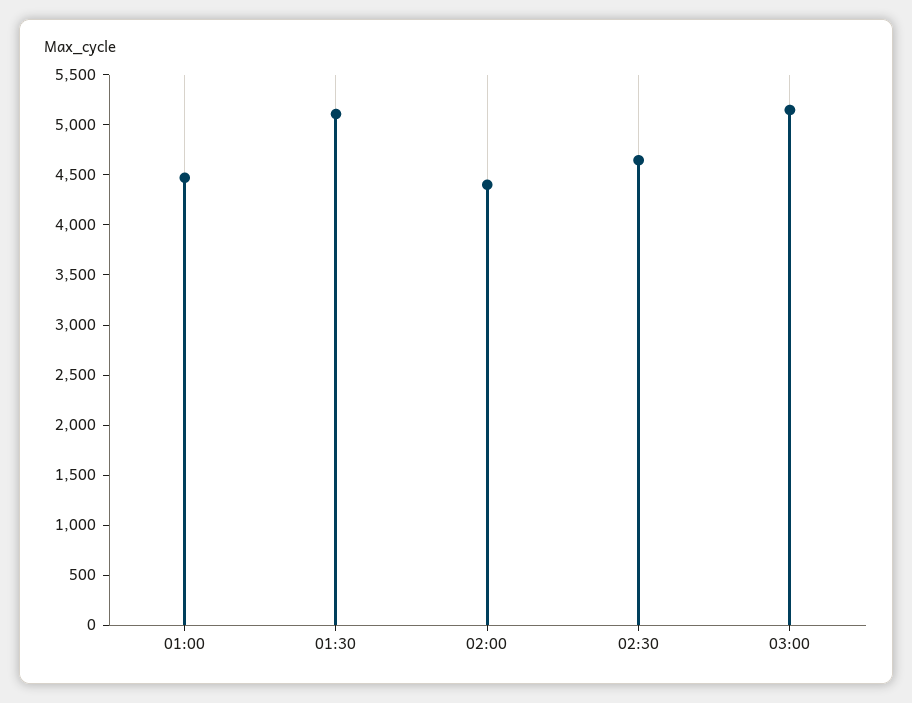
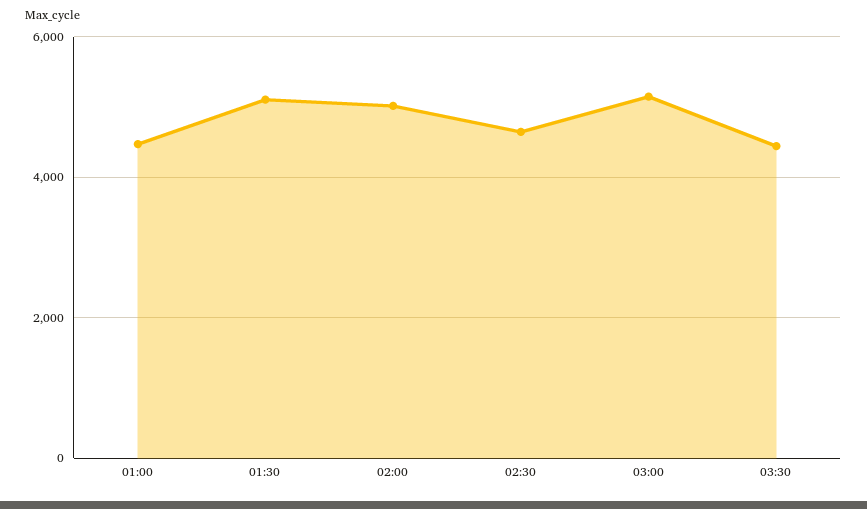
02:00: 4400 -> 5000
03:30: none -> 4400

